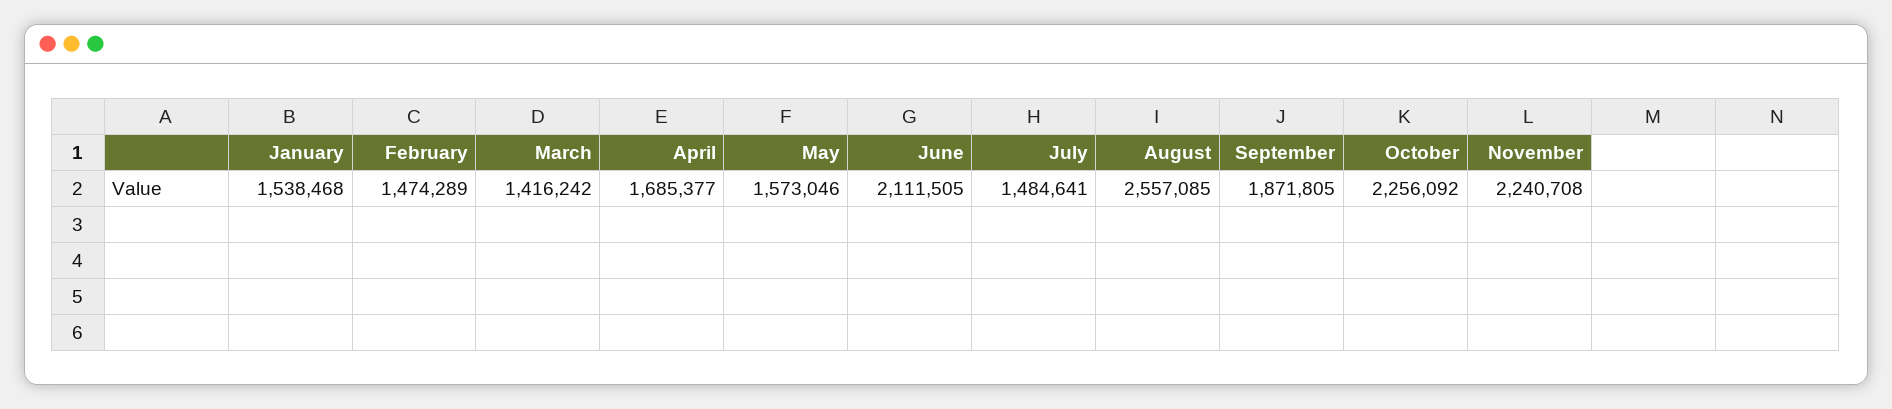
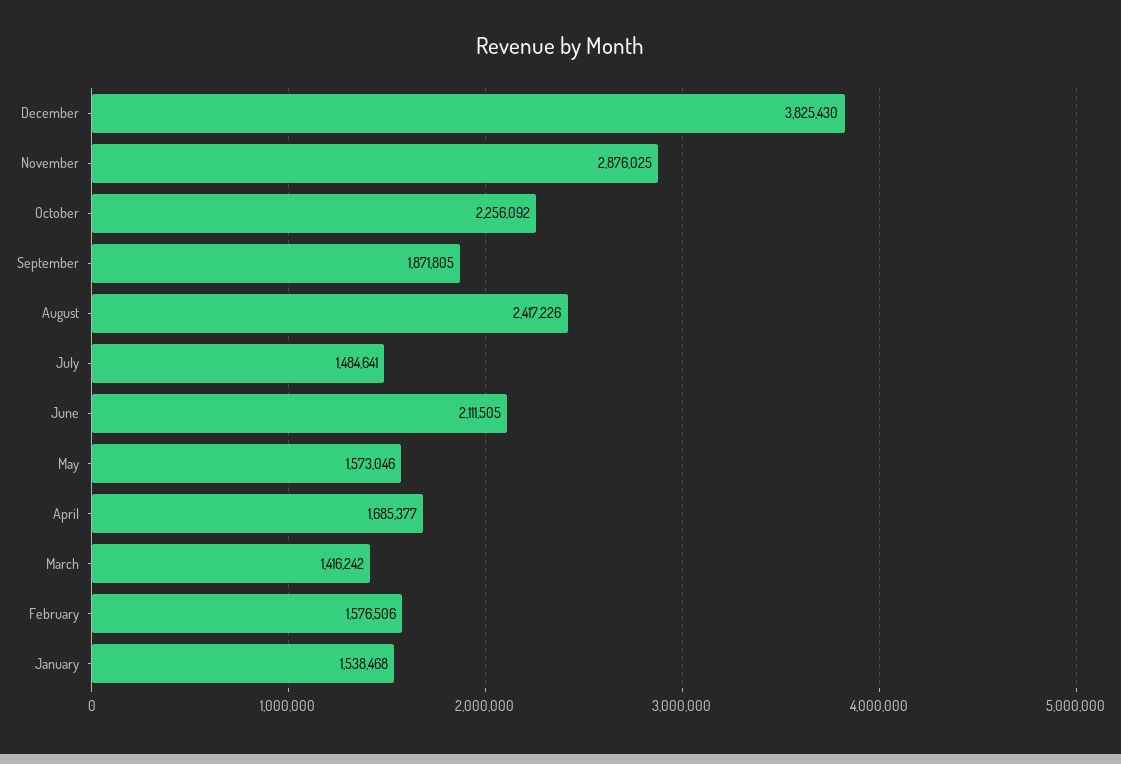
February: 1474289 -> 1576506
August: 2557085 -> 2417226
November: 2240708 -> 2876025
December: none -> 3825430

